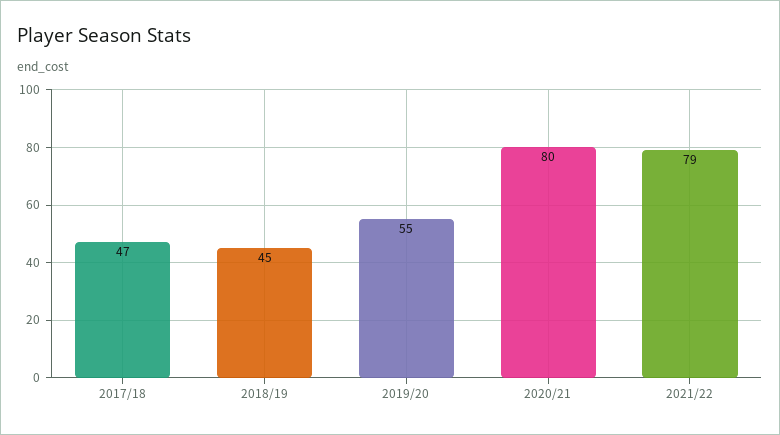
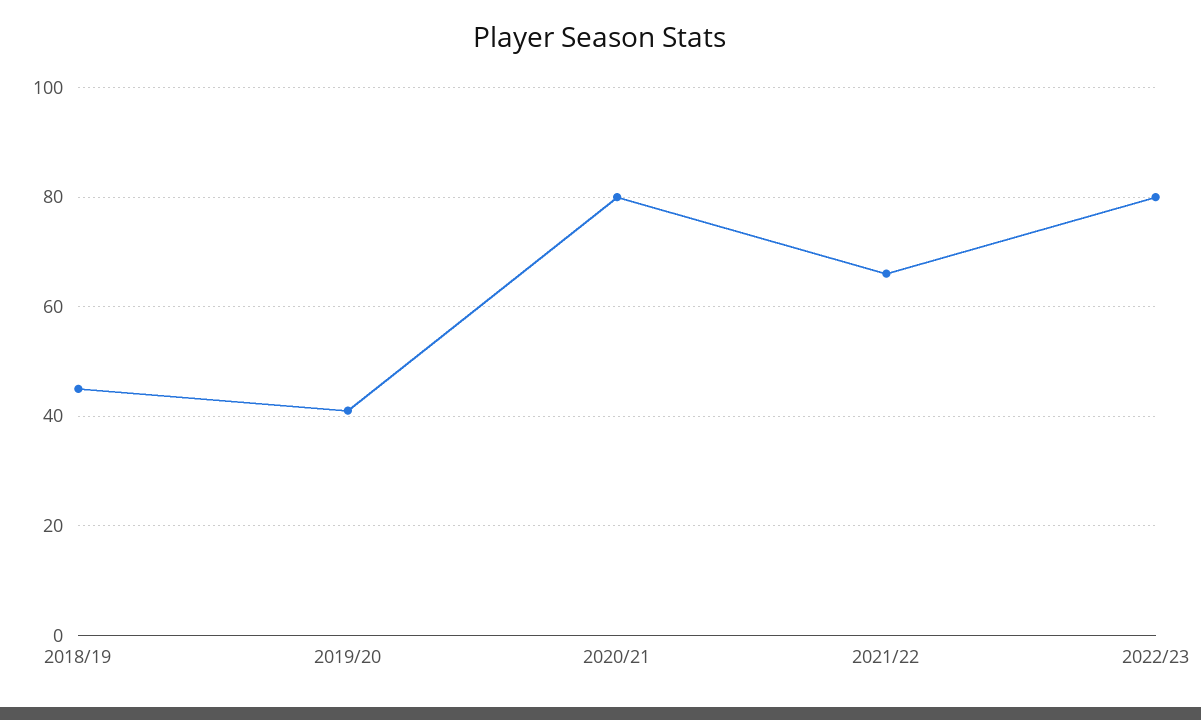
2017/18: 47 -> none
2019/20: 55 -> 40
2021/22: 79 -> 65
2022/23: none -> 80

